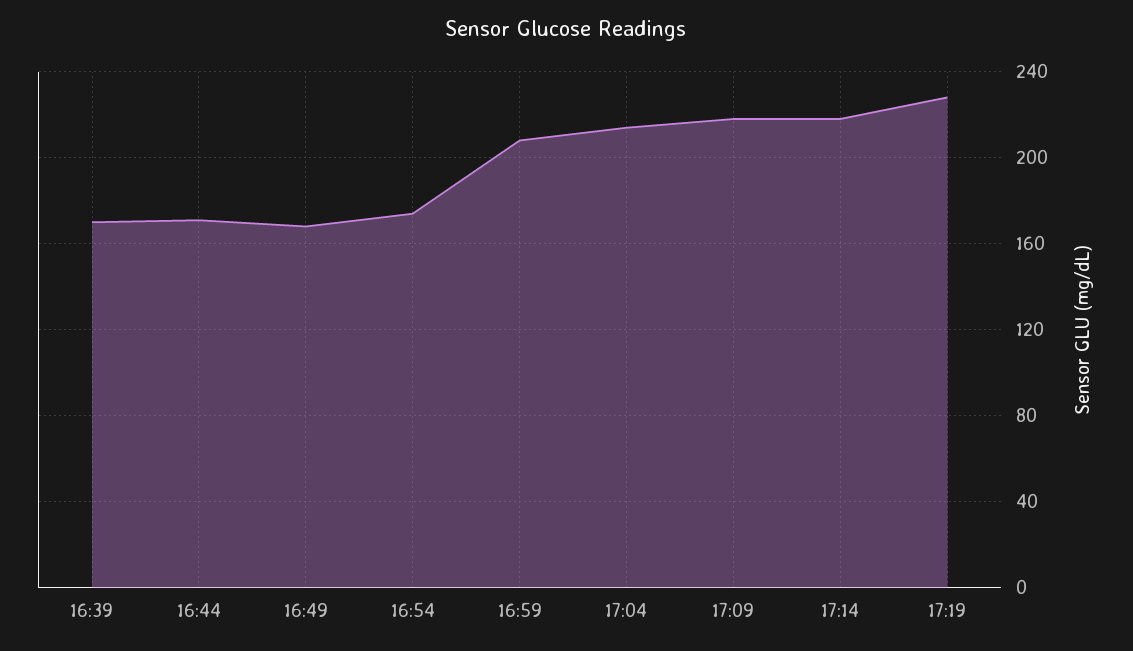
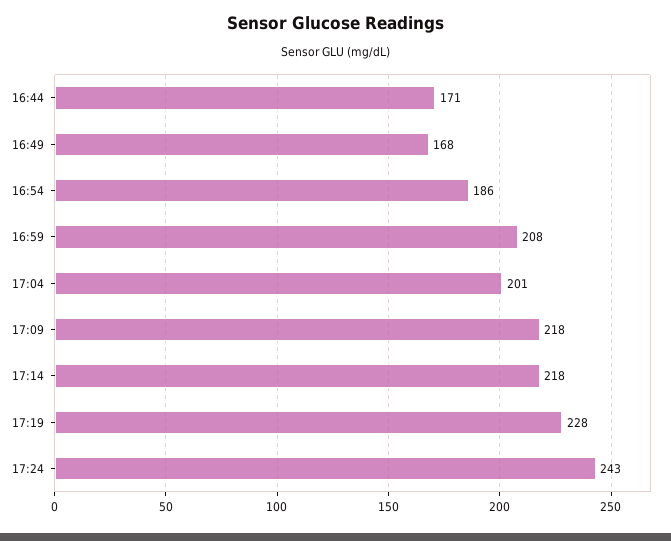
16:39: 170 -> none
16:54: 175 -> 186
17:04: 215 -> 201
17:24: none -> 243

